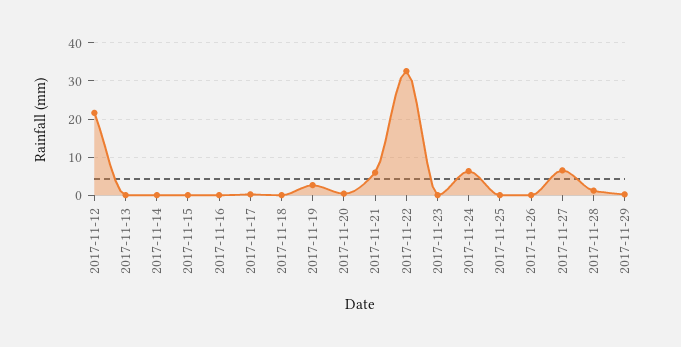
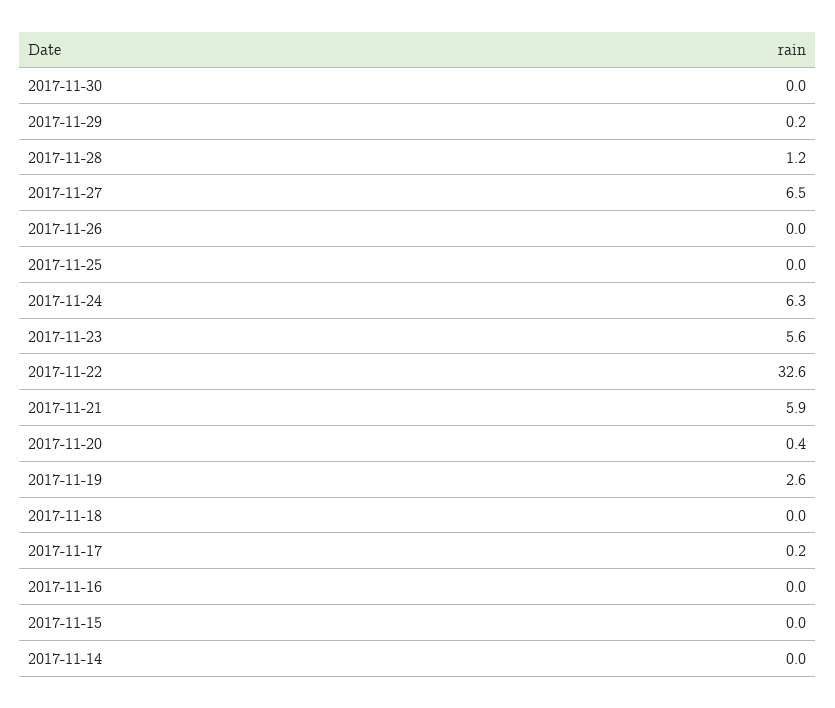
2017-11-12: 22 -> none
2017-11-13: 0 -> none
2017-11-23: 0 -> 5.6
2017-11-30: none -> 0

